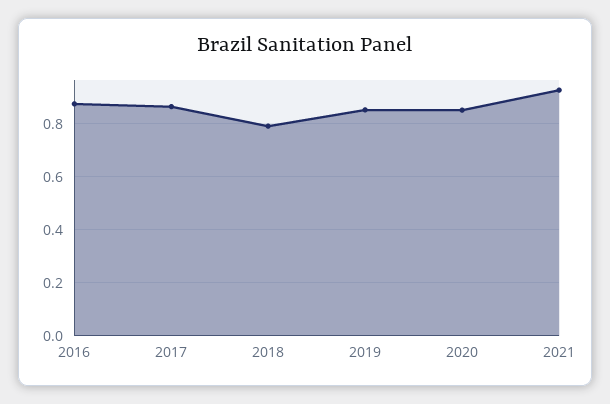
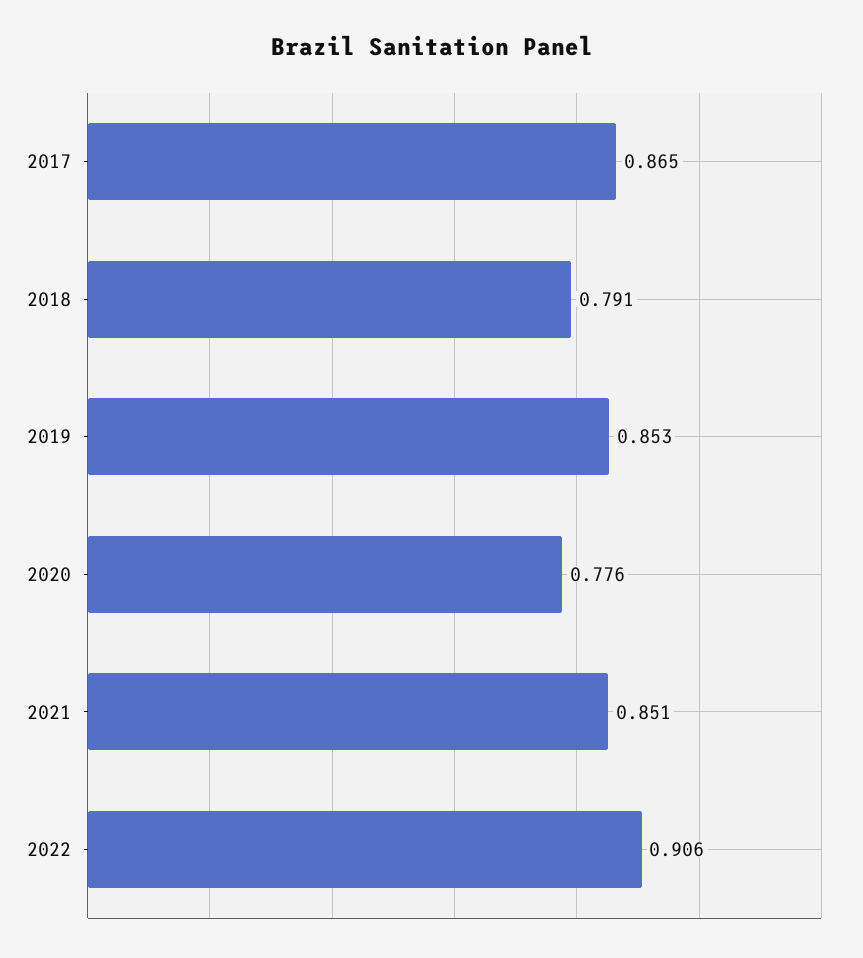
2016: 0.875 -> none
2020: 0.85 -> 0.776
2021: 0.925 -> 0.851
2022: none -> 0.906

